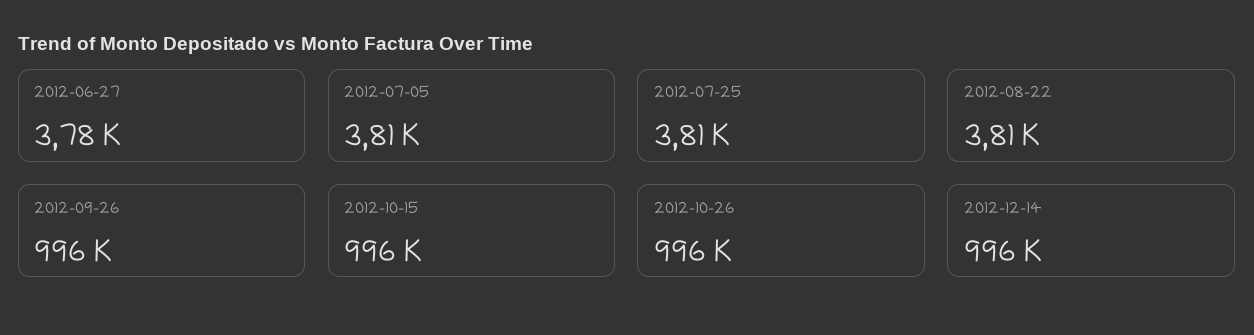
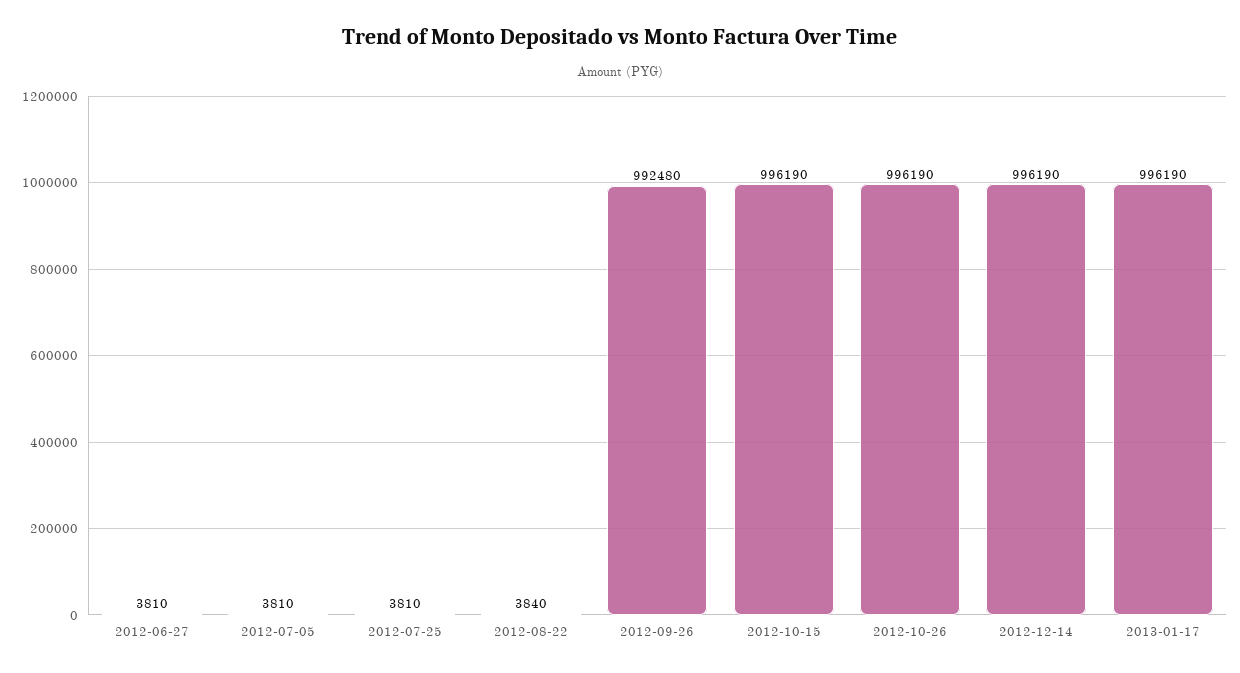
2012-06-27: 3780 -> 3810
2012-08-22: 3810 -> 3840
2012-09-26: 996000 -> 992480
2013-01-17: none -> 996190

